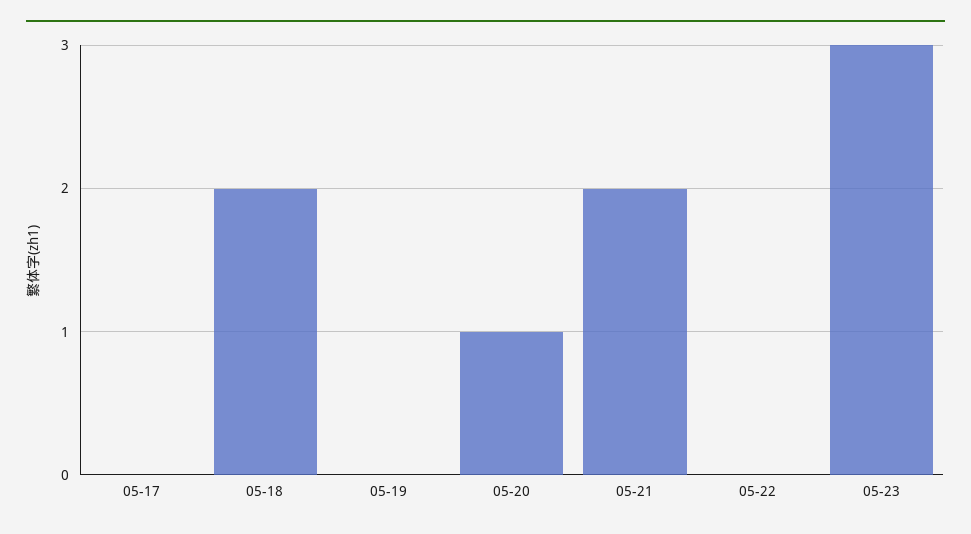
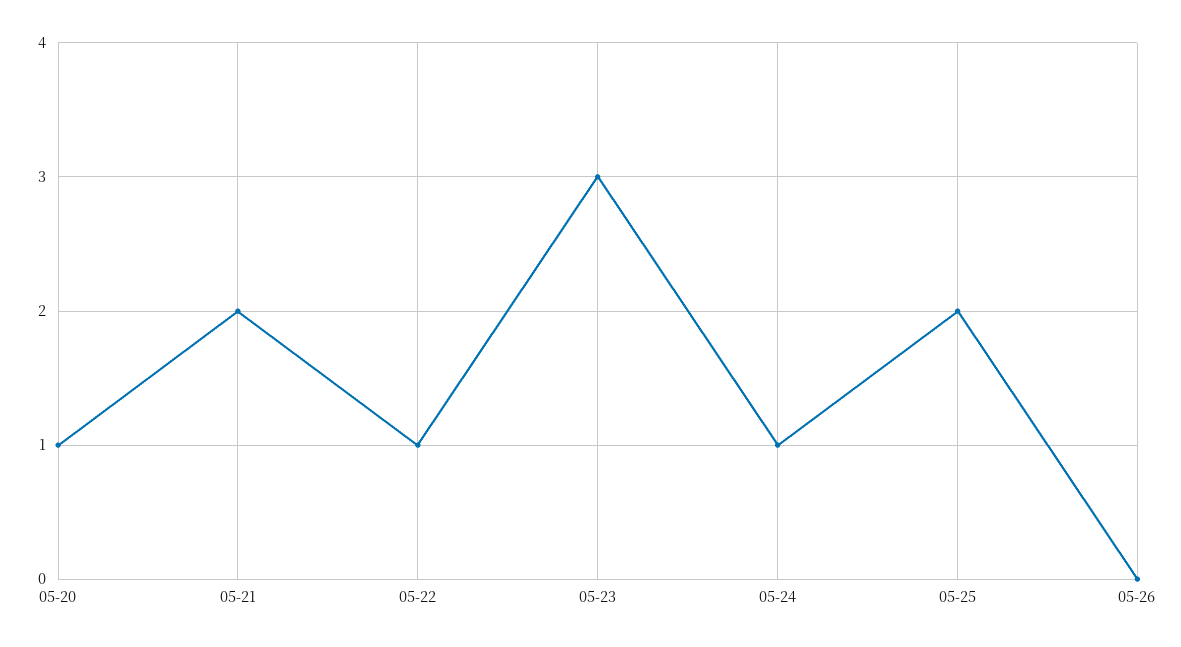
05-17: 0 -> none
05-18: 2 -> none
05-19: 0 -> none
05-22: 0 -> 1
05-24: none -> 1
05-25: none -> 2
05-26: none -> 0

